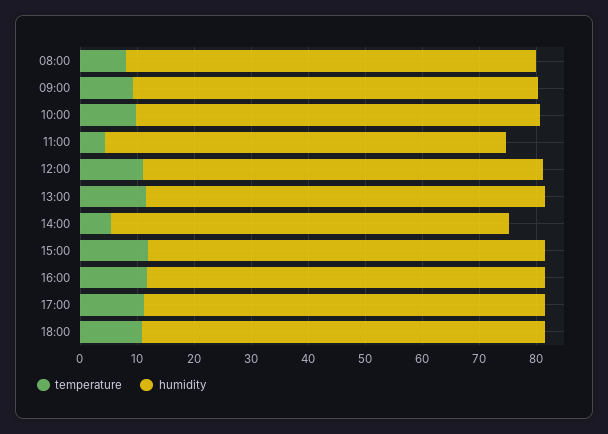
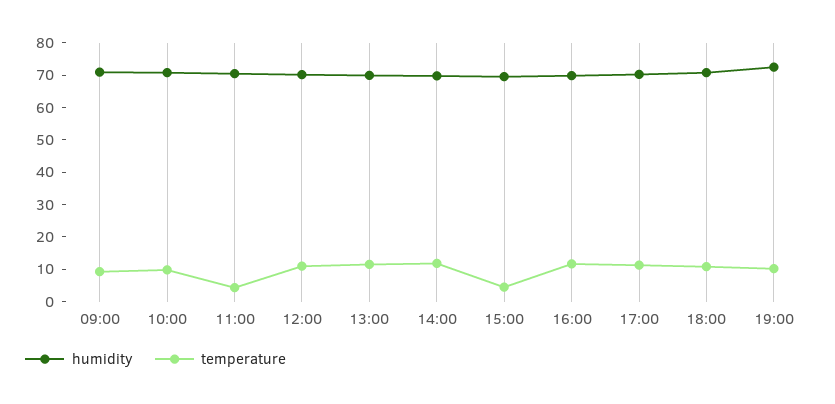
temperature, 08:00: 8 -> none
humidity, 08:00: 72 -> none
temperature, 14:00: 6 -> 12.5
temperature, 15:00: 12 -> 5
humidity, 19:00: none -> 72.5
temperature, 19:00: none -> 10

